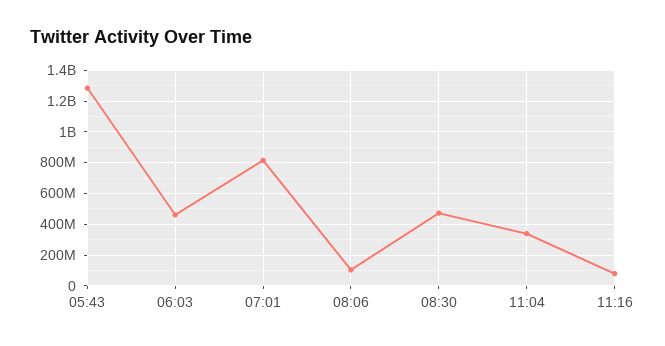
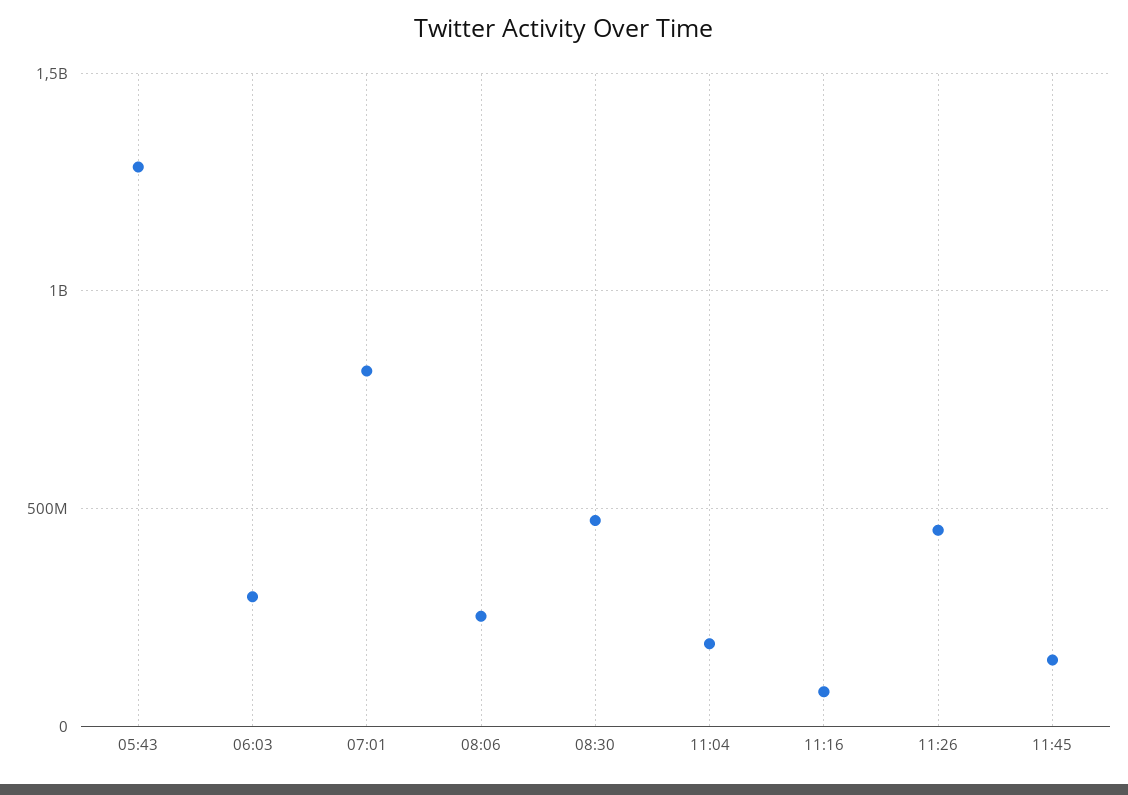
06:03: 450000000 -> 300000000
08:06: 100000000 -> 250000000
11:04: 350000000 -> 200000000
11:26: none -> 450000000
11:45: none -> 150000000

